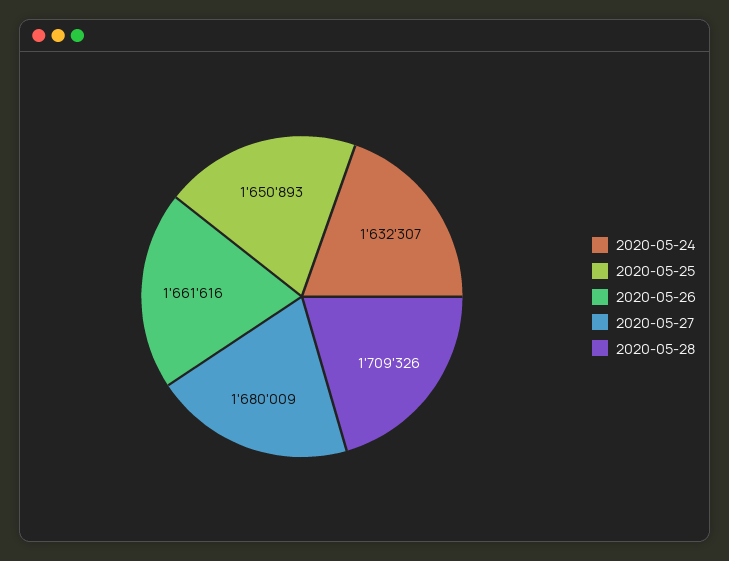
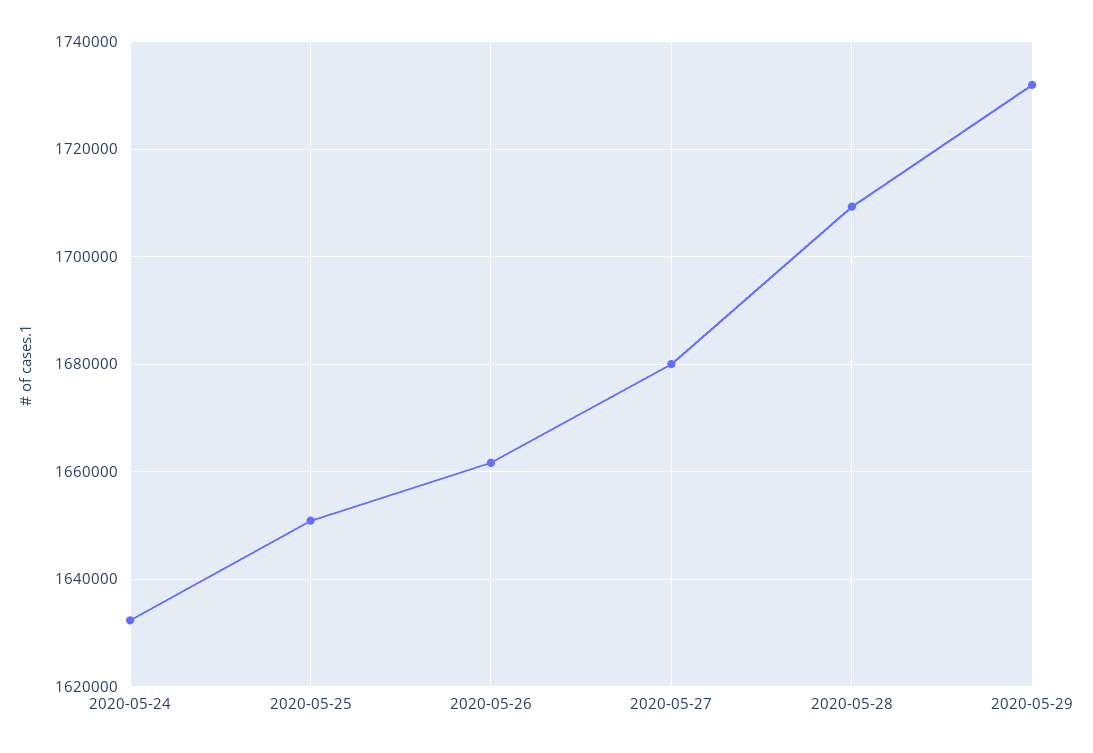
2020-05-29: none -> 1732000

